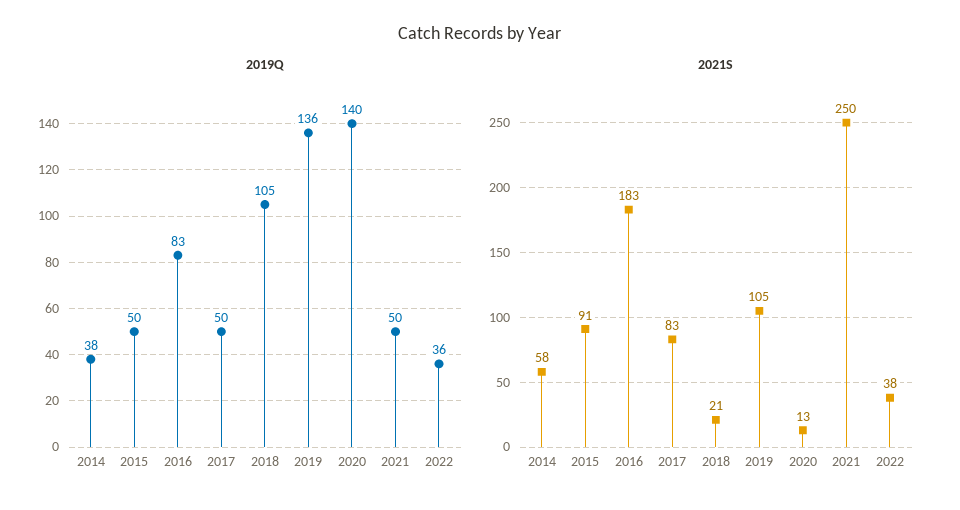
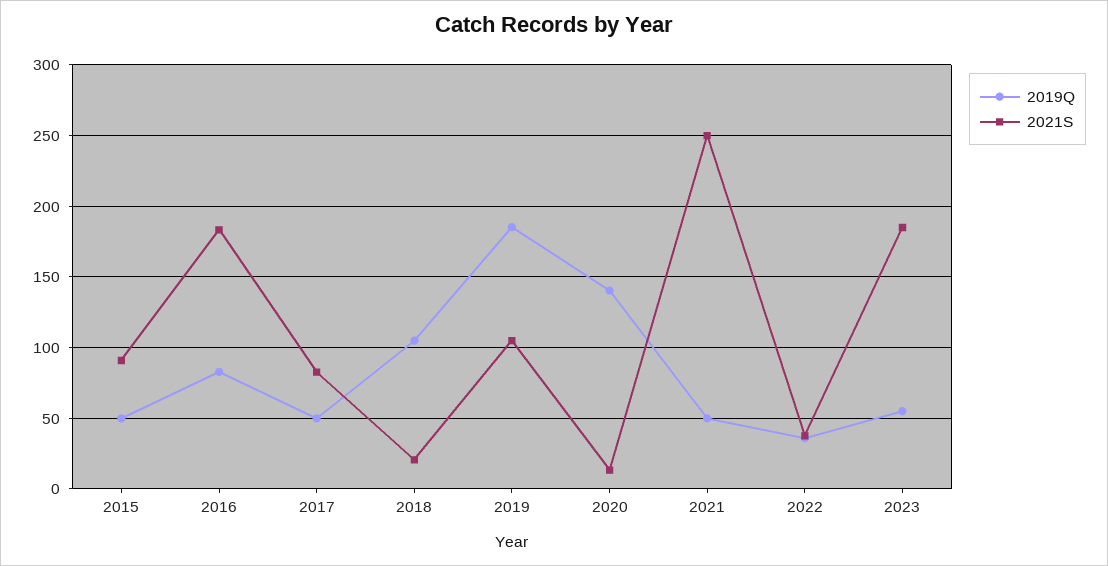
2019Q, 2014: 38 -> none
2019Q, 2019: 136 -> 185
2021S, 2014: 58 -> none
2019Q, 2023: none -> 55
2021S, 2023: none -> 185

